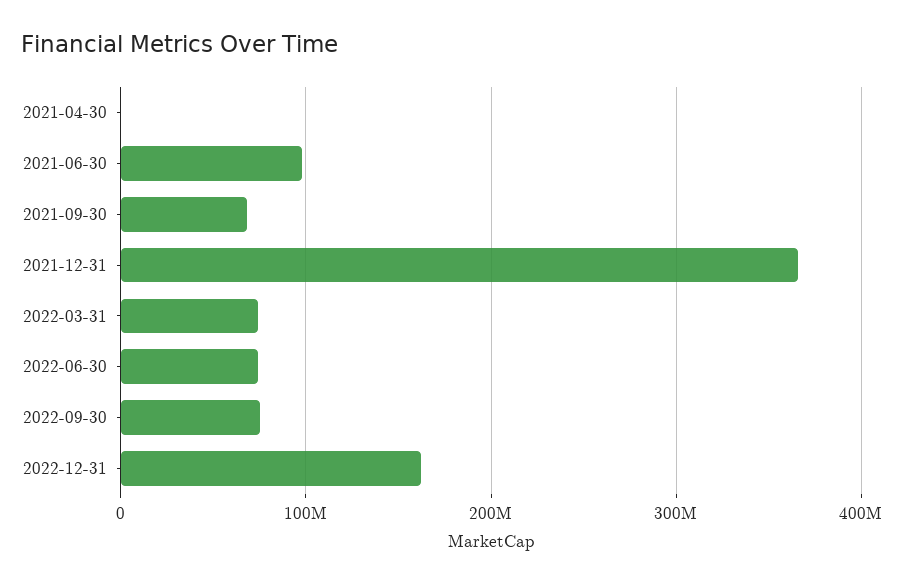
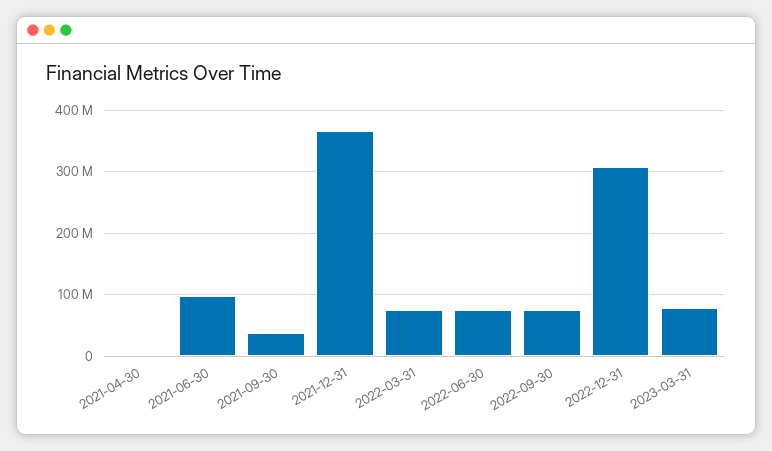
2021-09-30: 70000000 -> 40000000
2022-12-31: 160000000 -> 310000000
2023-03-31: none -> 80000000

